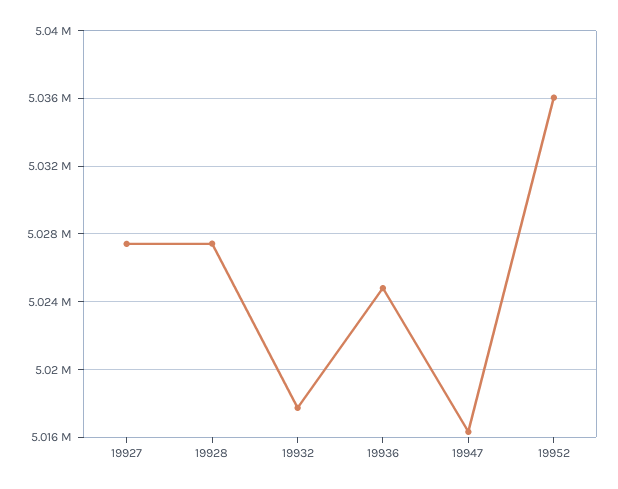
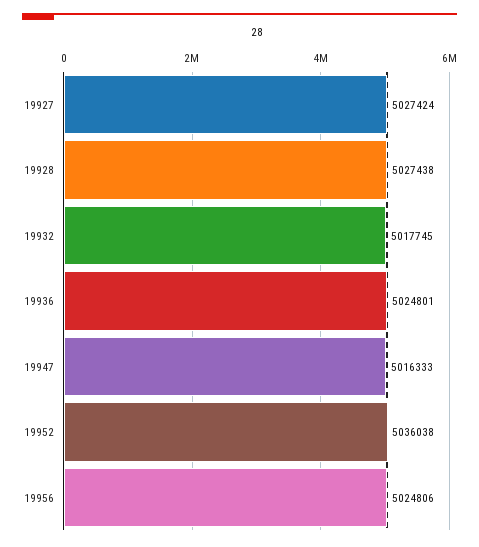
19956: none -> 5024806

